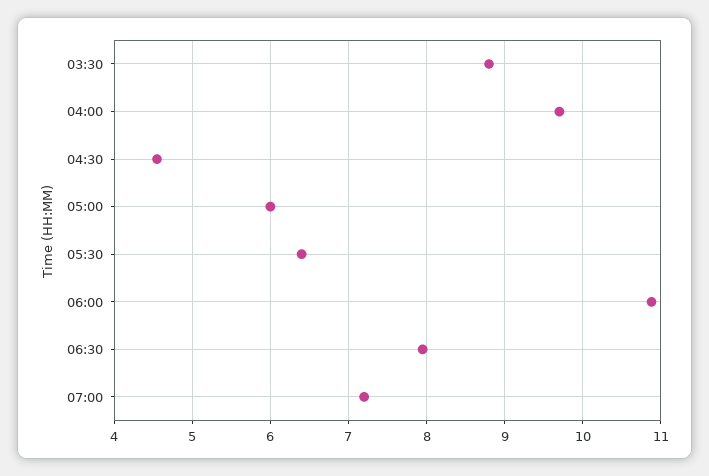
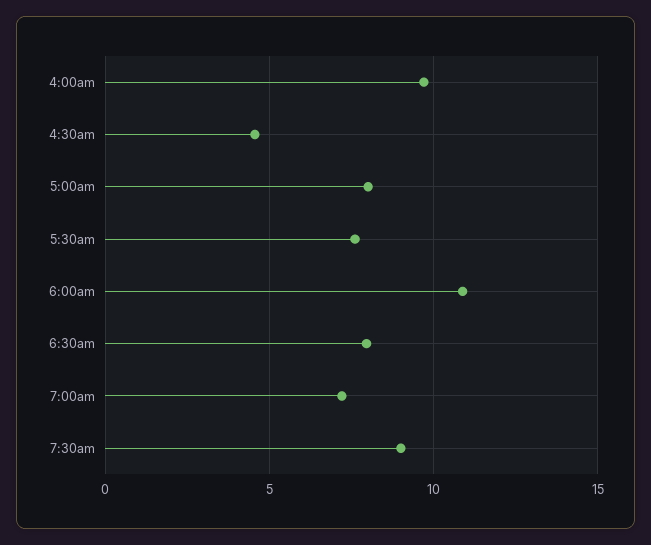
03:30: 8.8 -> none
05:00: 6 -> 8
05:30: 6.4 -> 7.5
7:30am: none -> 9

